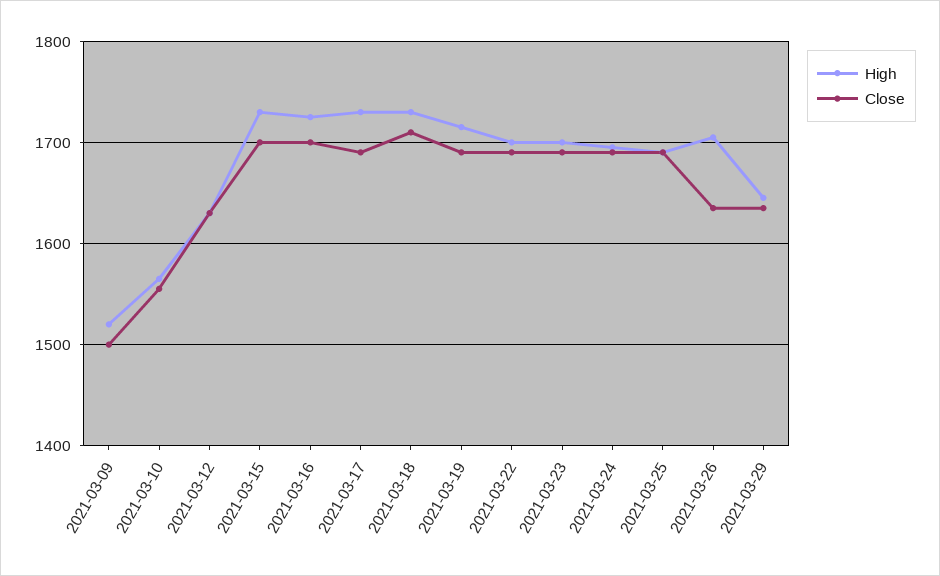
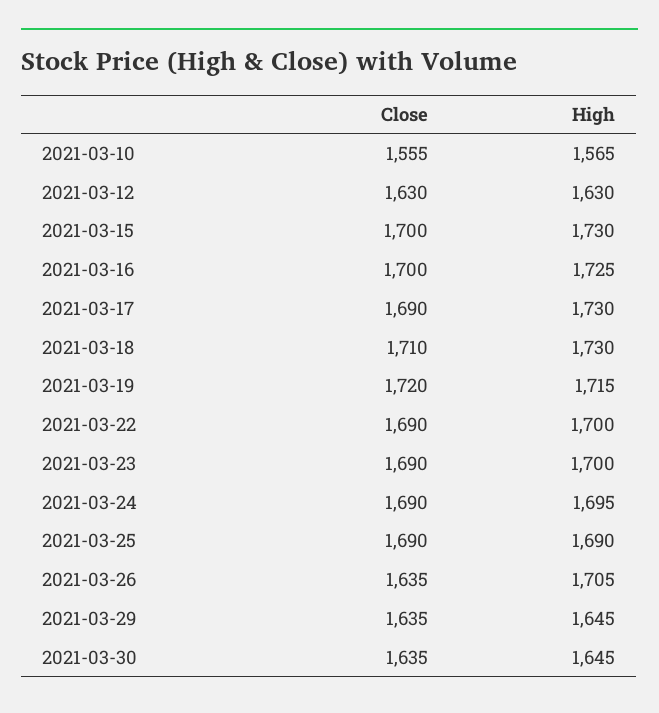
High, 2021-03-09: 1520 -> none
Close, 2021-03-09: 1500 -> none
Close, 2021-03-19: 1690 -> 1720
Close, 2021-03-30: none -> 1635
High, 2021-03-30: none -> 1645

